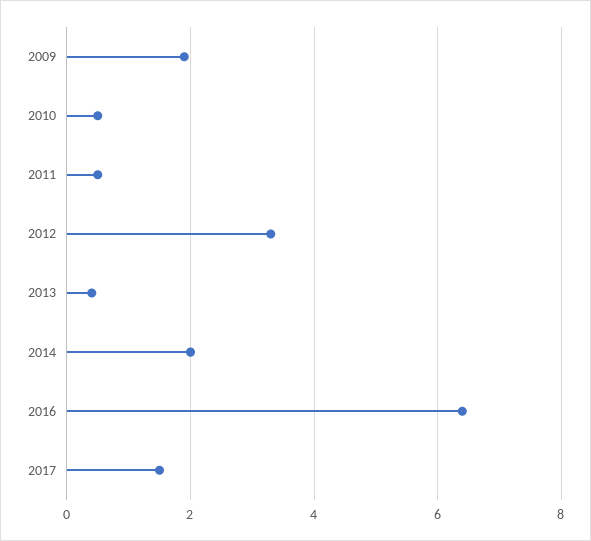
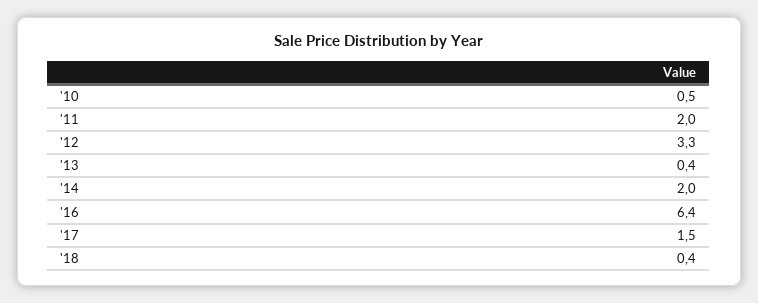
2009: 2 -> none
2011: 0.5 -> 2
'18: none -> 0.4

